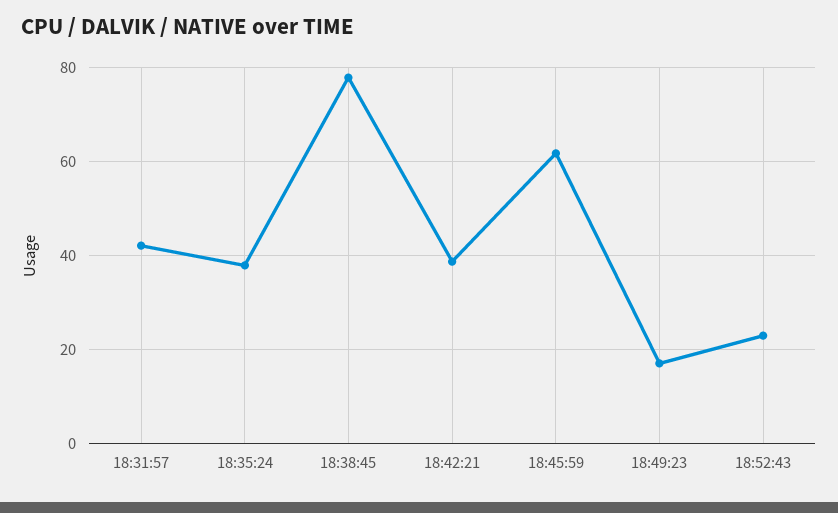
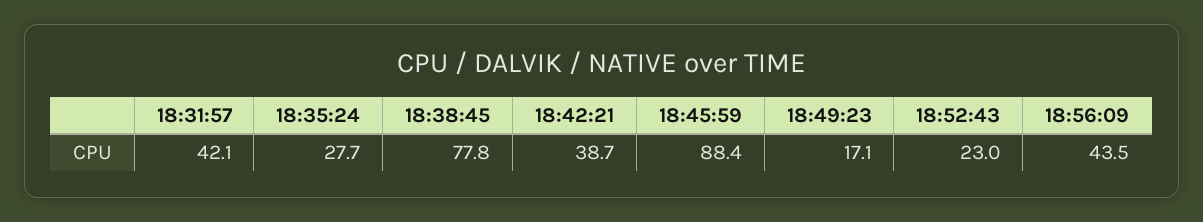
18:35:24: 38 -> 27.7
18:45:59: 62 -> 88.4
18:56:09: none -> 43.5

